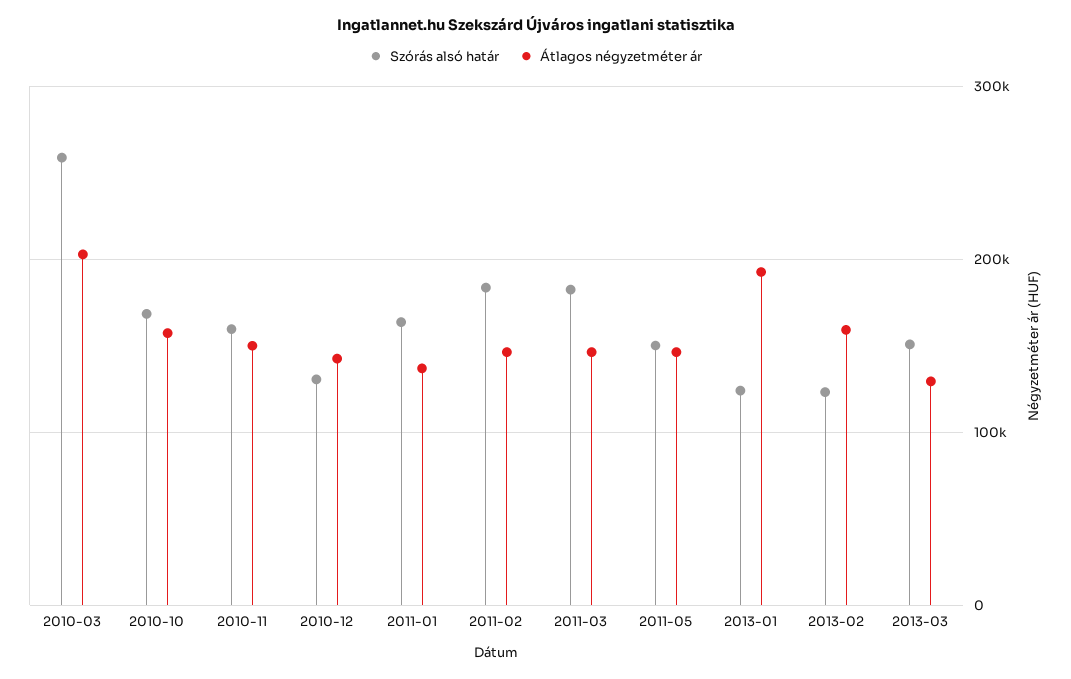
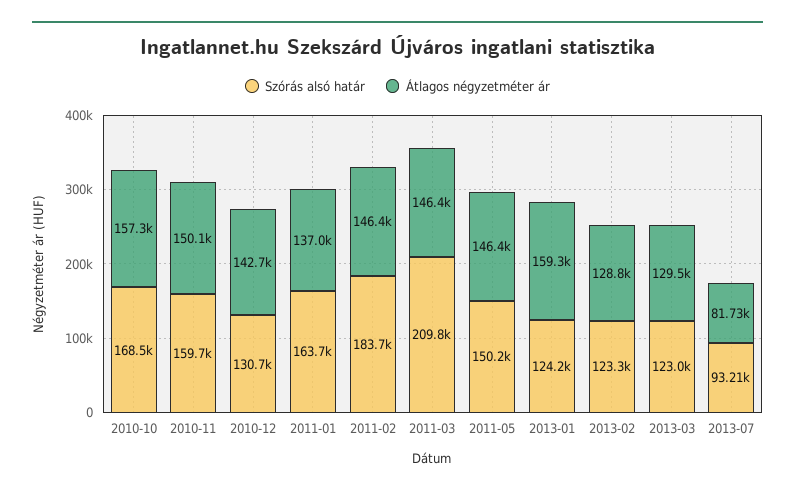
Szórás alsó határ, 2010-03: 260000 -> none
Átlagos négyzetméter ár, 2010-03: 200000 -> none
Szórás alsó határ, 2011-03: 180000 -> 209800
Átlagos négyzetméter ár, 2013-01: 190000 -> 159300
Átlagos négyzetméter ár, 2013-02: 160000 -> 128800
Szórás alsó határ, 2013-03: 150000 -> 123000
Szórás alsó határ, 2013-07: none -> 93210
Átlagos négyzetméter ár, 2013-07: none -> 81730

